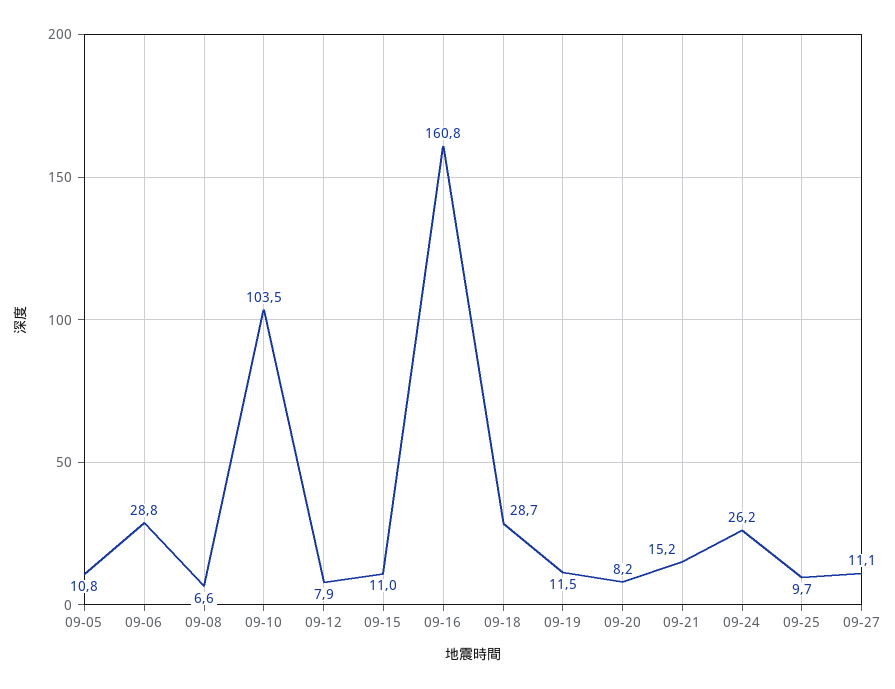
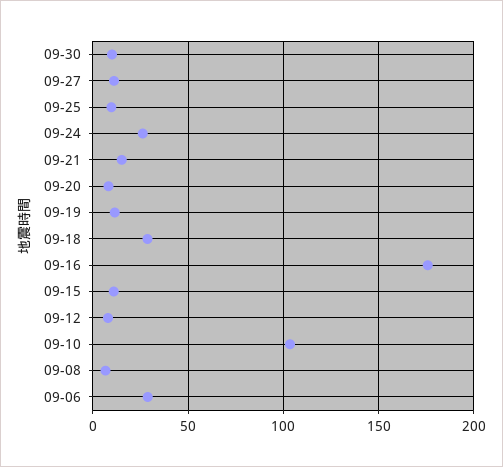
09-05: 10.8 -> none
09-16: 160.8 -> 175
09-30: none -> 10

